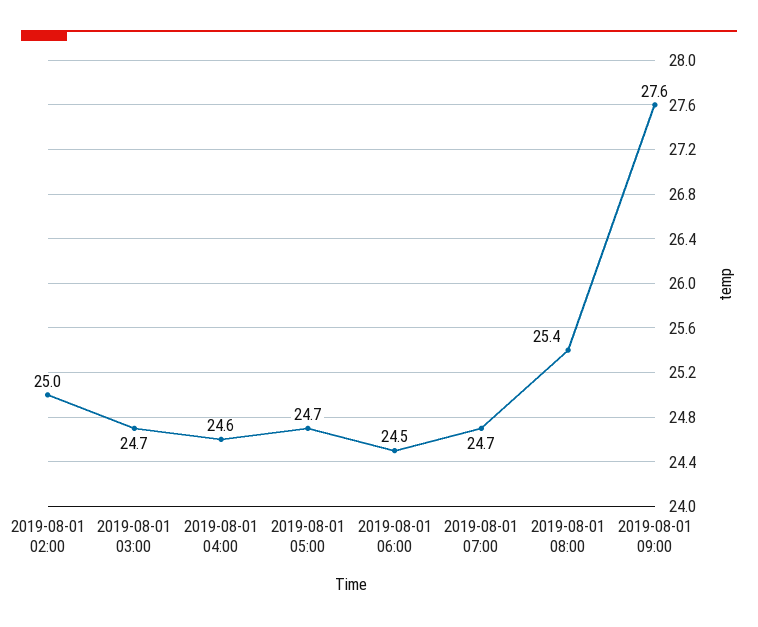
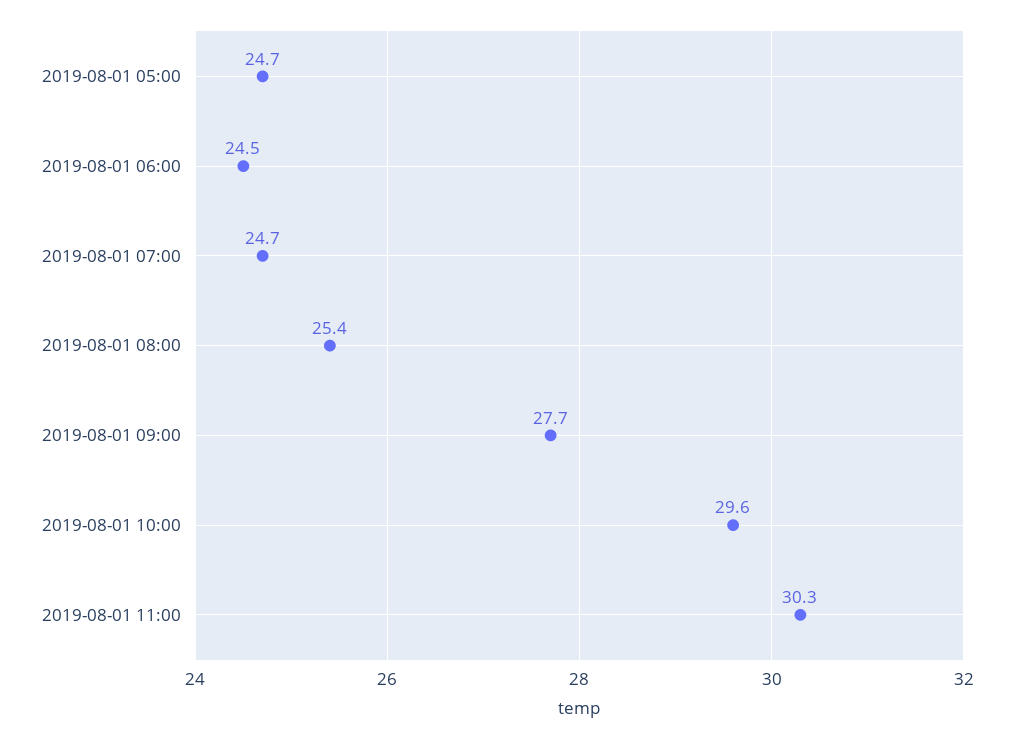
2019-08-01 02:00: 25 -> none
2019-08-01 03:00: 24.7 -> none
2019-08-01 04:00: 24.6 -> none
2019-08-01 09:00: 27.6 -> 27.7
2019-08-01 10:00: none -> 29.6
2019-08-01 11:00: none -> 30.3

